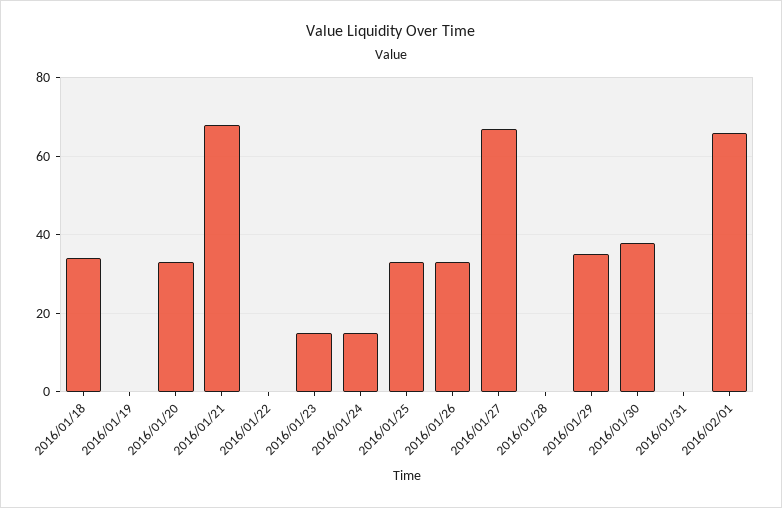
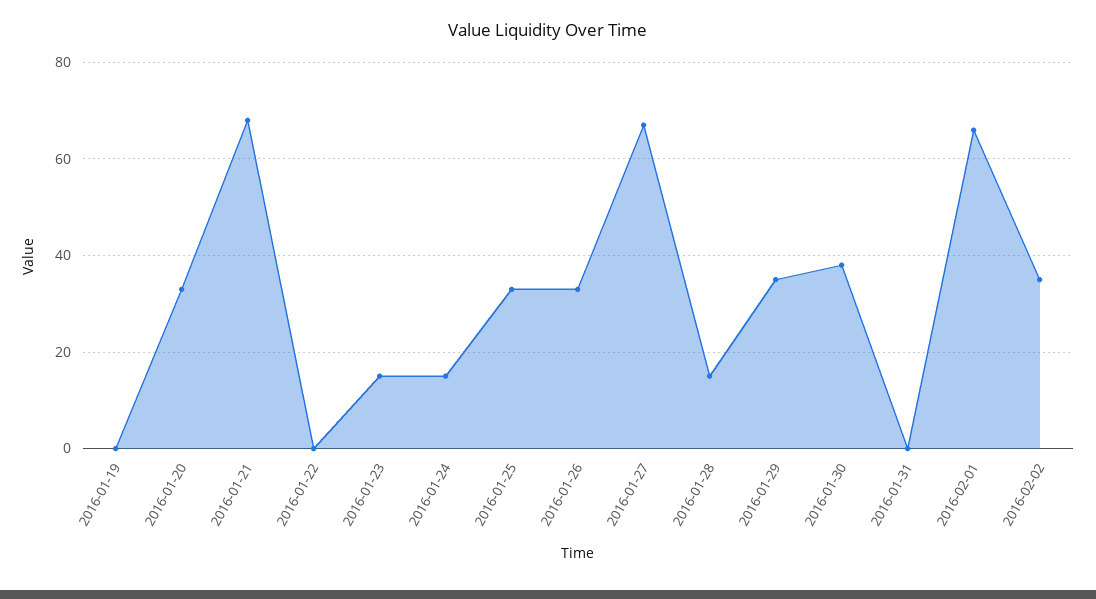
2016/01/18: 35 -> none
2016/01/28: 0 -> 15
2016-02-02: none -> 35

